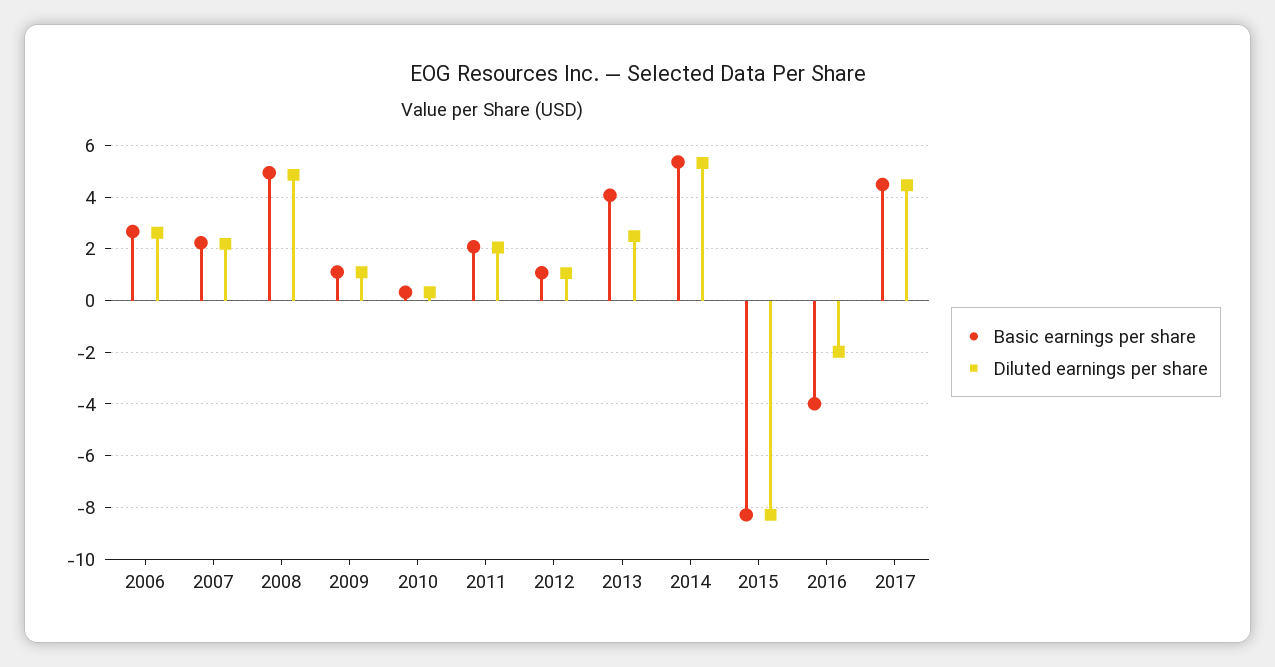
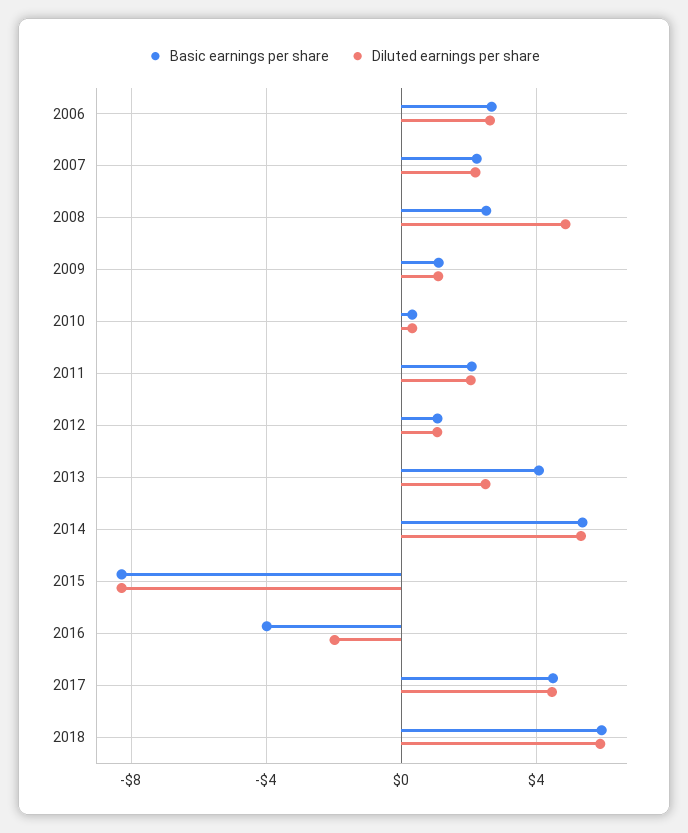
Basic earnings per share, 2008: 5 -> 2.5
Basic earnings per share, 2018: none -> 6
Diluted earnings per share, 2018: none -> 6

